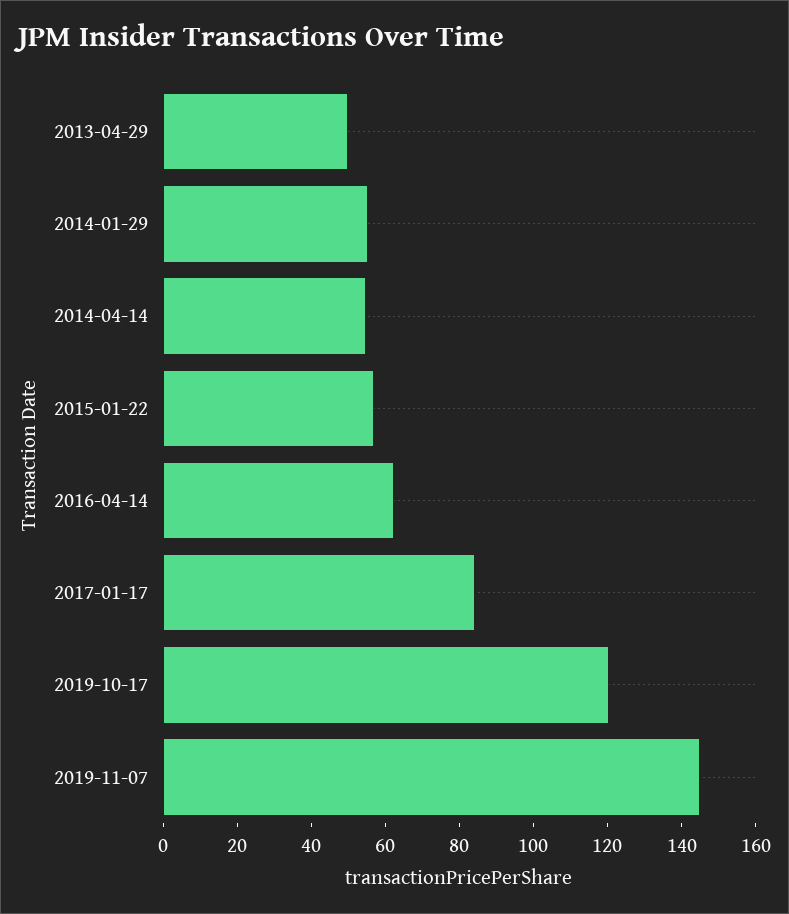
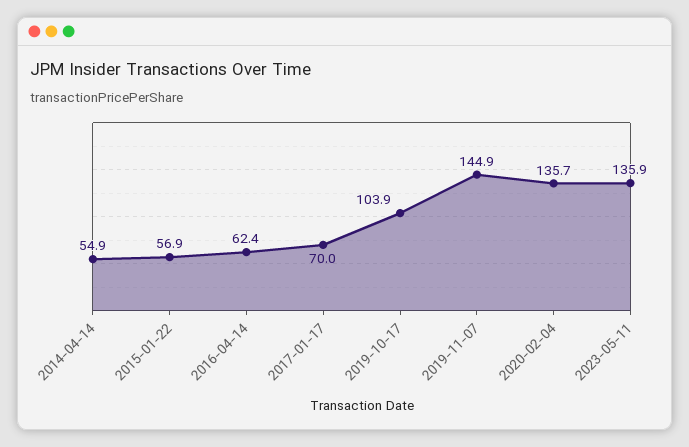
2013-04-29: 50 -> none
2014-01-29: 55 -> none
2017-01-17: 85 -> 70
2019-10-17: 120 -> 103.9
2020-02-04: none -> 135.7
2023-05-11: none -> 135.9

